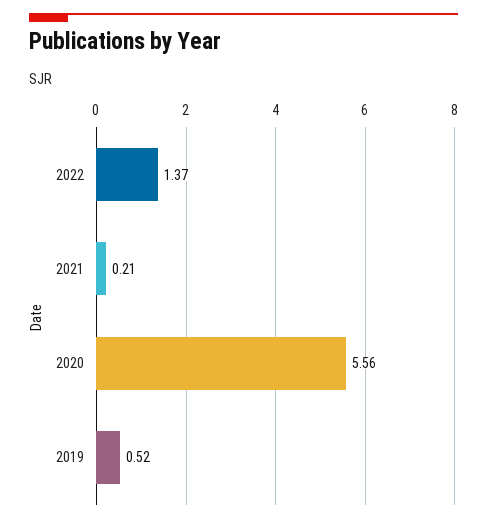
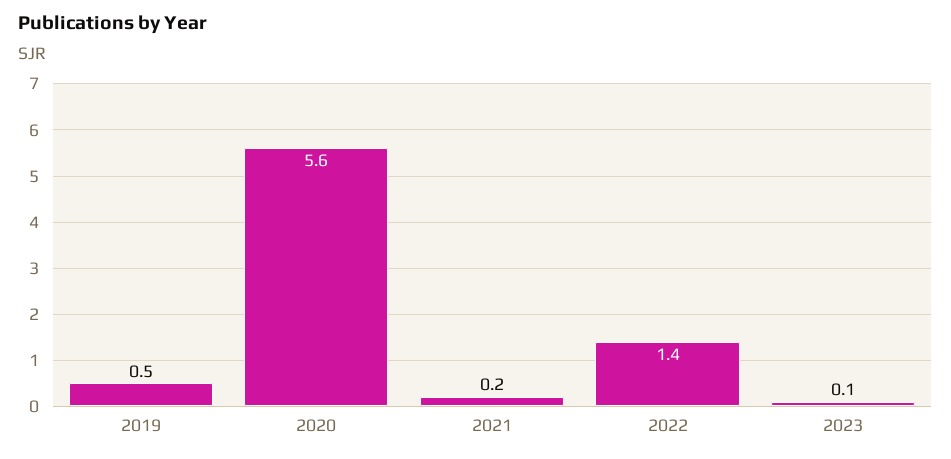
2023: none -> 0.1

